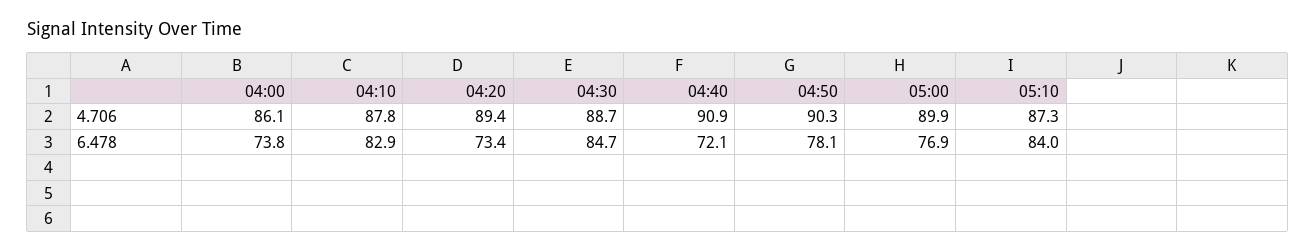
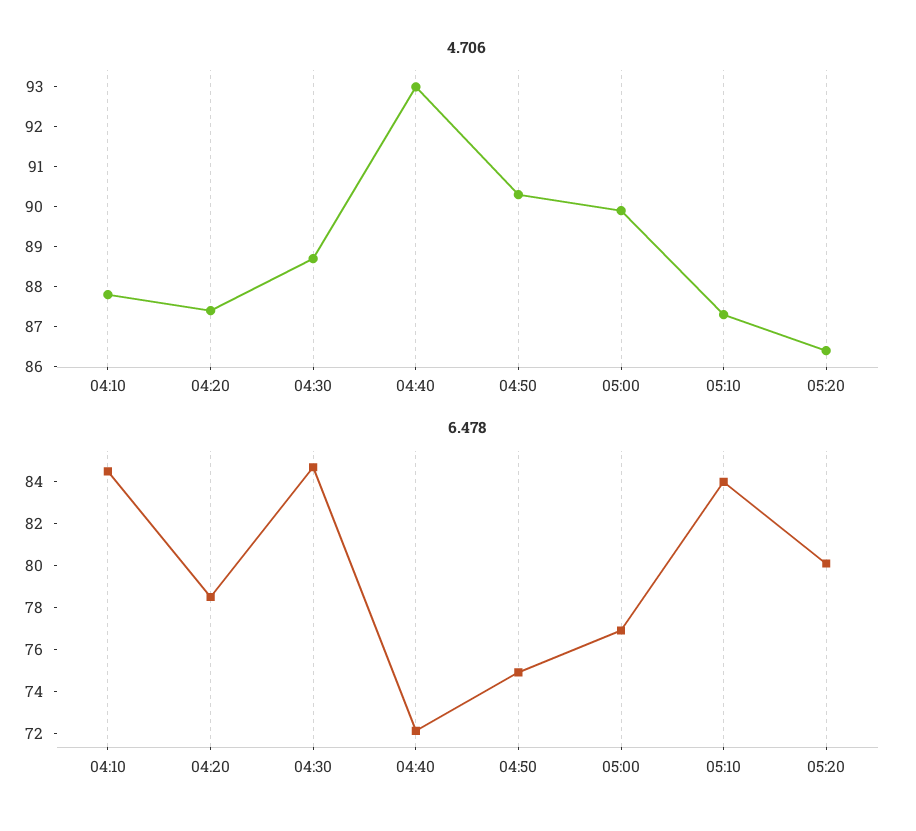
4.706, 04:00: 86.1 -> none
4.706, 04:20: 89.4 -> 87.5
4.706, 04:40: 90.9 -> 93
6.478, 04:00: 73.8 -> none
6.478, 04:10: 82.9 -> 84.5
6.478, 04:20: 73.4 -> 78.5
6.478, 04:50: 78.1 -> 75
4.706, 05:20: none -> 86.5
6.478, 05:20: none -> 80

